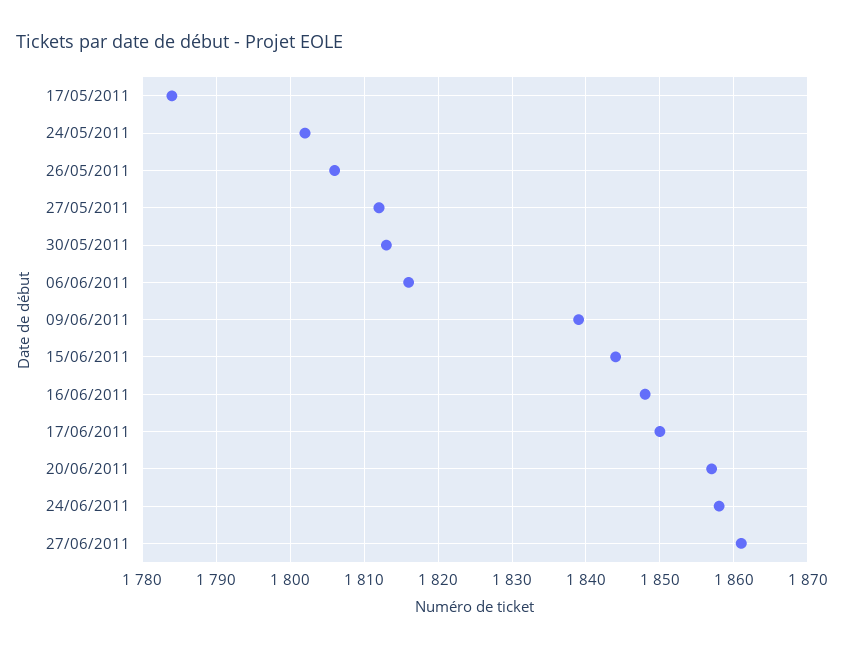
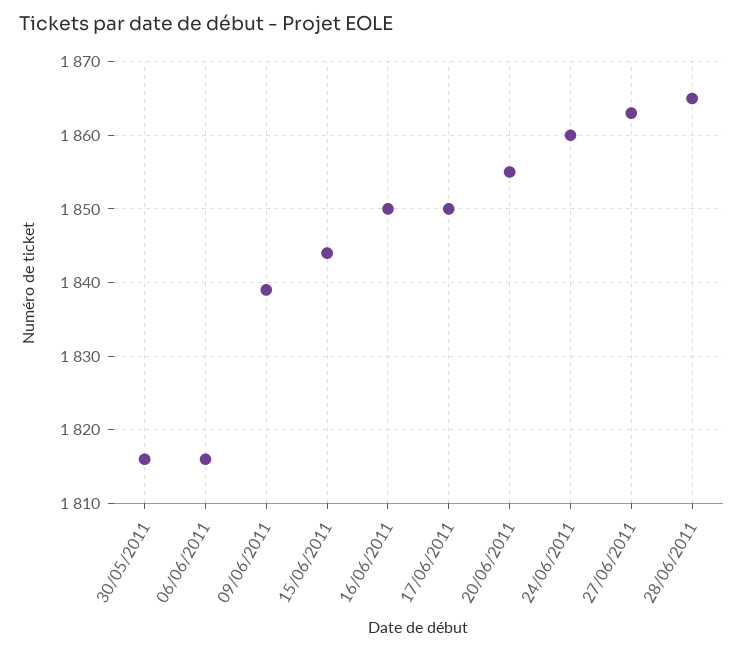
17/05/2011: 1784 -> none
24/05/2011: 1802 -> none
26/05/2011: 1806 -> none
27/05/2011: 1812 -> none
30/05/2011: 1813 -> 1816
16/06/2011: 1848 -> 1850
20/06/2011: 1857 -> 1855
24/06/2011: 1858 -> 1860
27/06/2011: 1861 -> 1863
28/06/2011: none -> 1865

